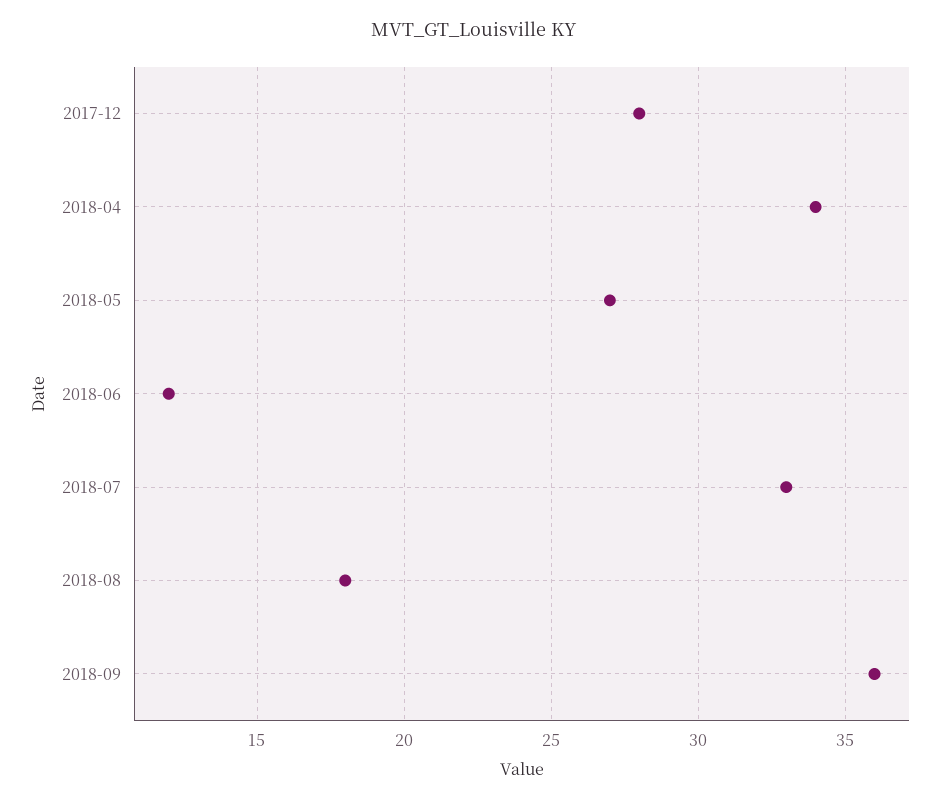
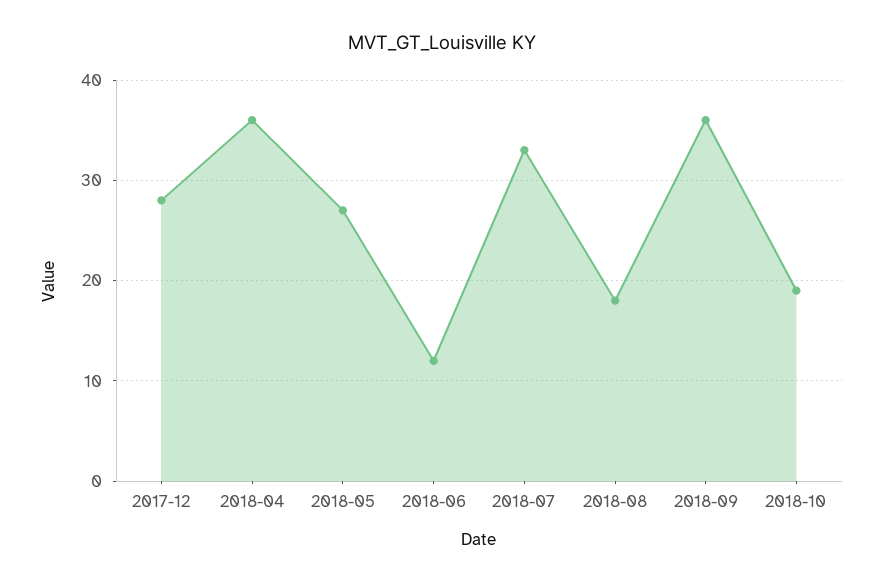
2018-04: 34 -> 36
2018-10: none -> 19

